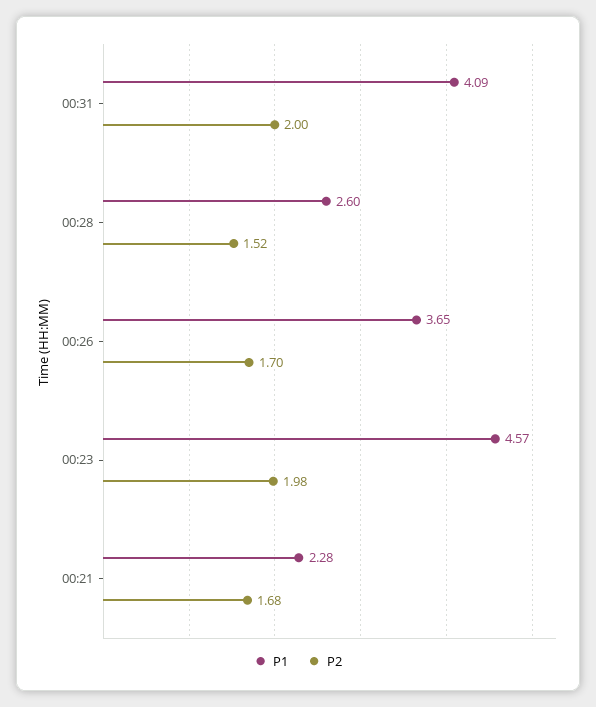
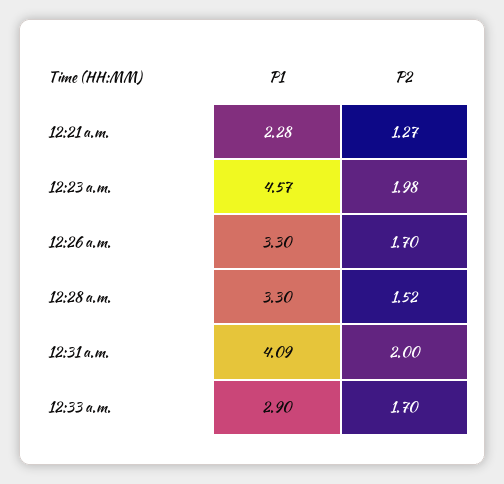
P1, 00:28: 2.6 -> 3.3
P1, 00:26: 3.65 -> 3.3
P2, 00:21: 1.68 -> 1.27
P1, 12:33 a.m.: none -> 2.9
P2, 12:33 a.m.: none -> 1.7

